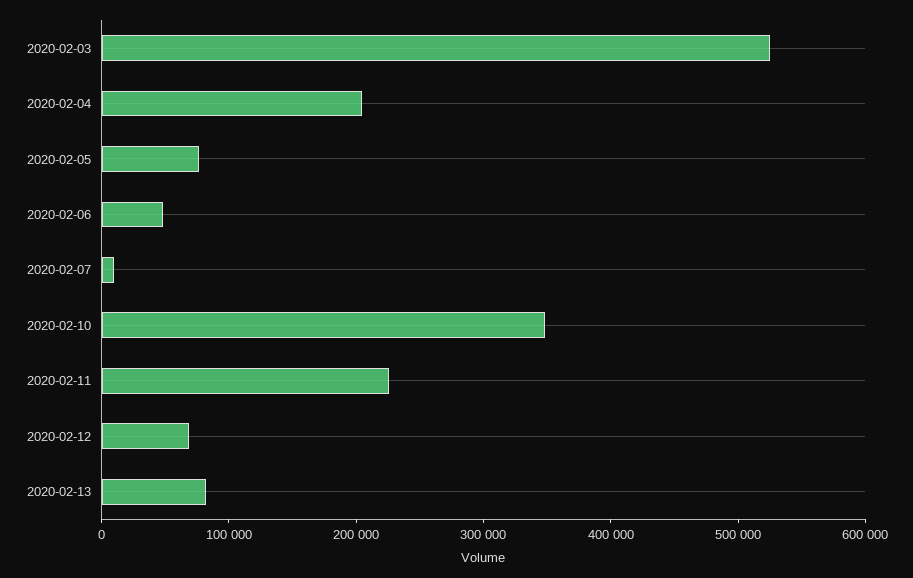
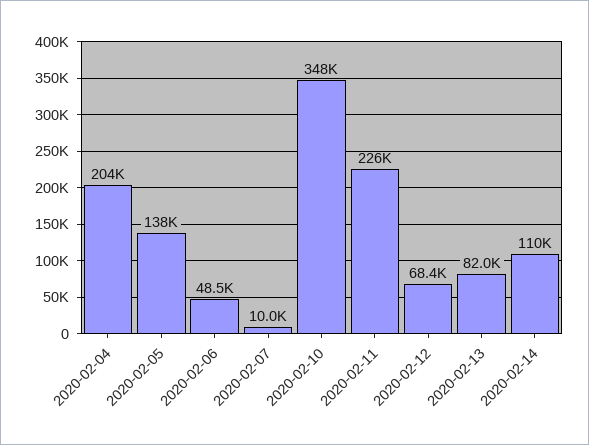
2020-02-03: 520000 -> none
2020-02-05: 80000 -> 138000
2020-02-14: none -> 110000

